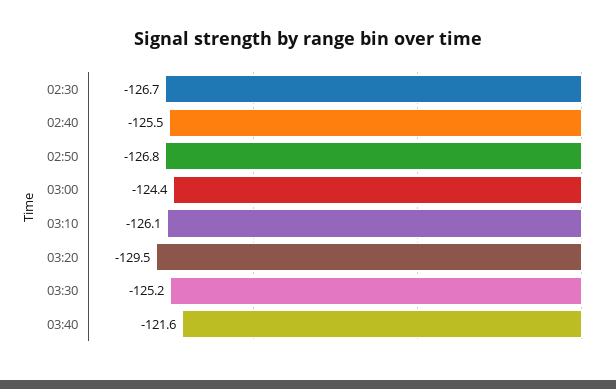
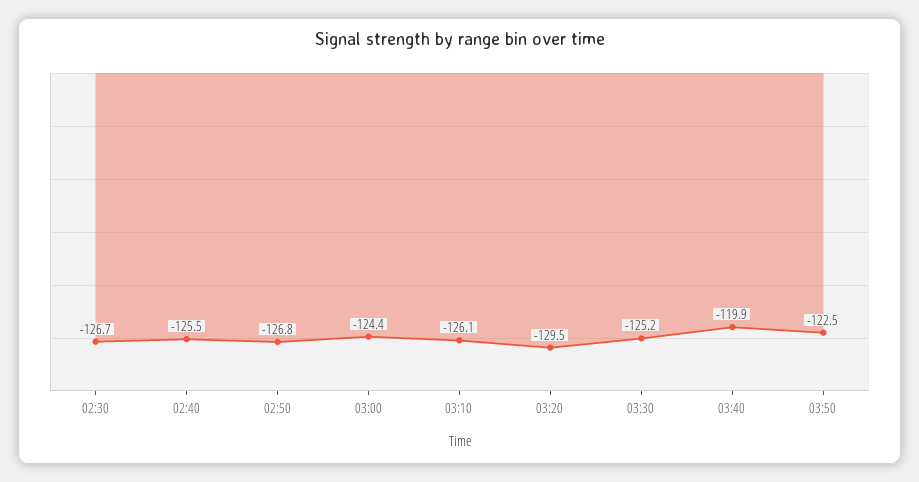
03:40: -121.6 -> -119.9
03:50: none -> -122.5

